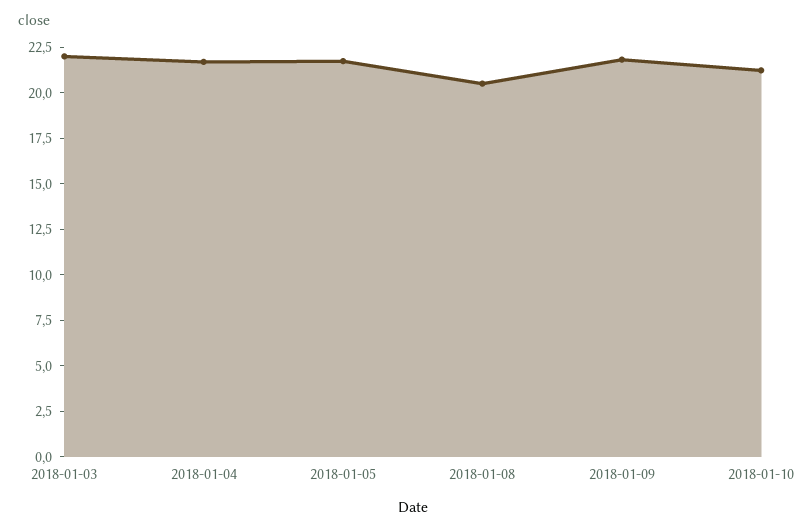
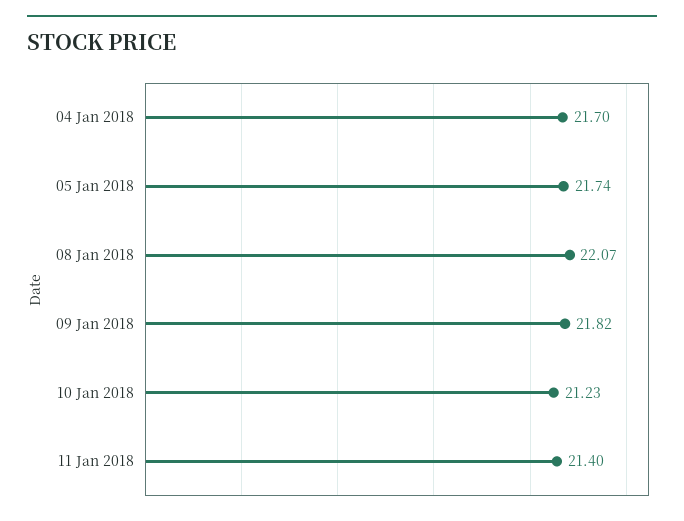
2018-01-03: 22 -> none
2018-01-08: 20.5 -> 22.07
11 Jan 2018: none -> 21.4

